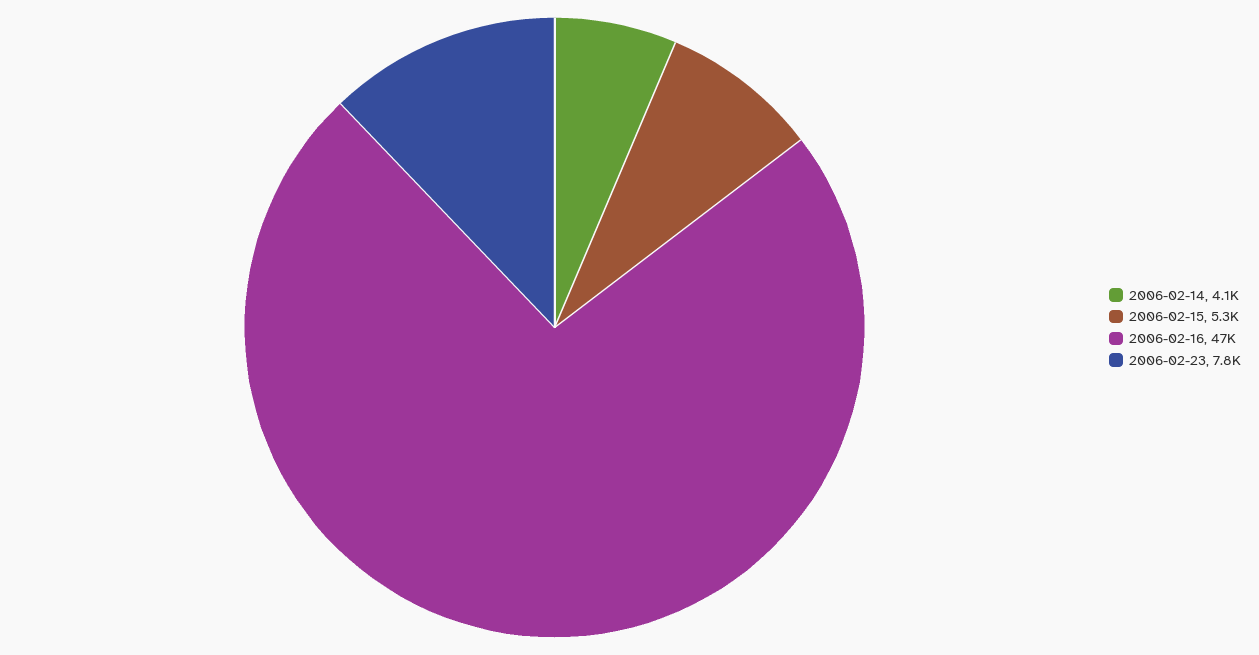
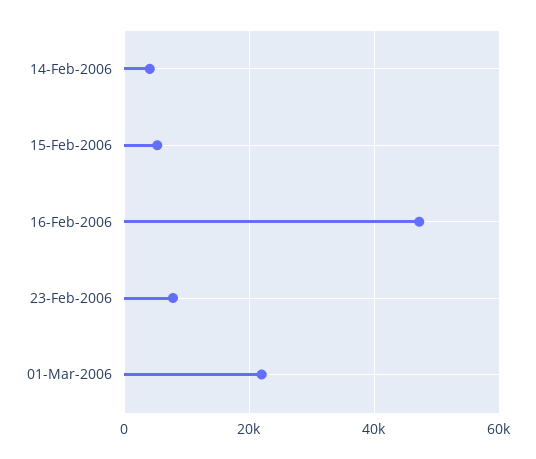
01-Mar-2006: none -> 22000

